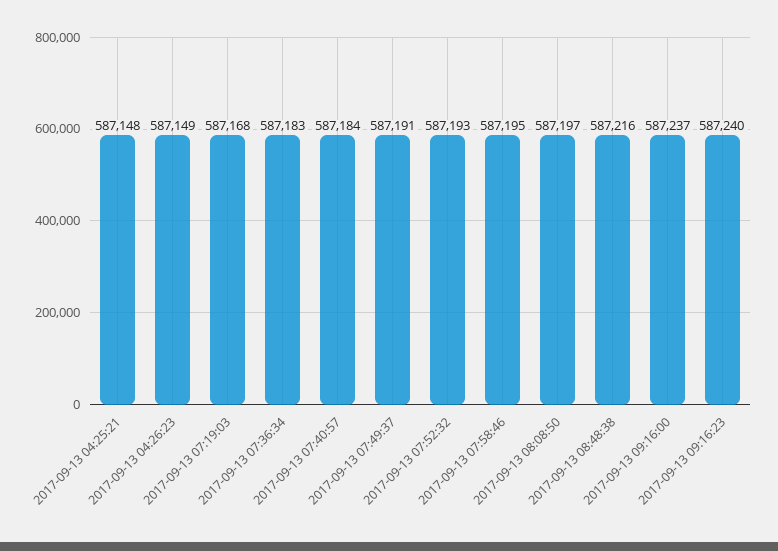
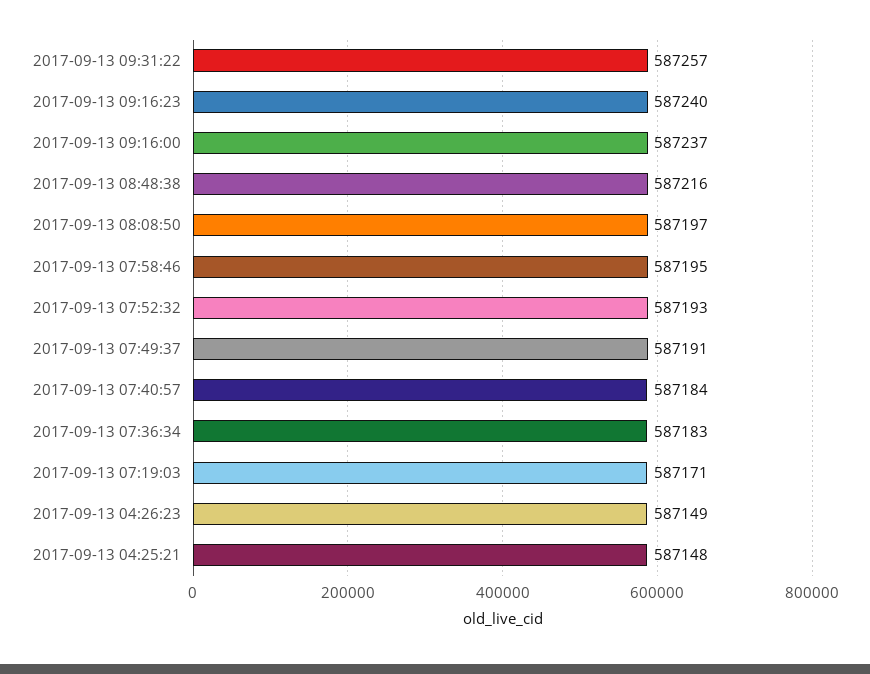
2017-09-13 07:19:03: 587168 -> 587171
2017-09-13 09:31:22: none -> 587257

